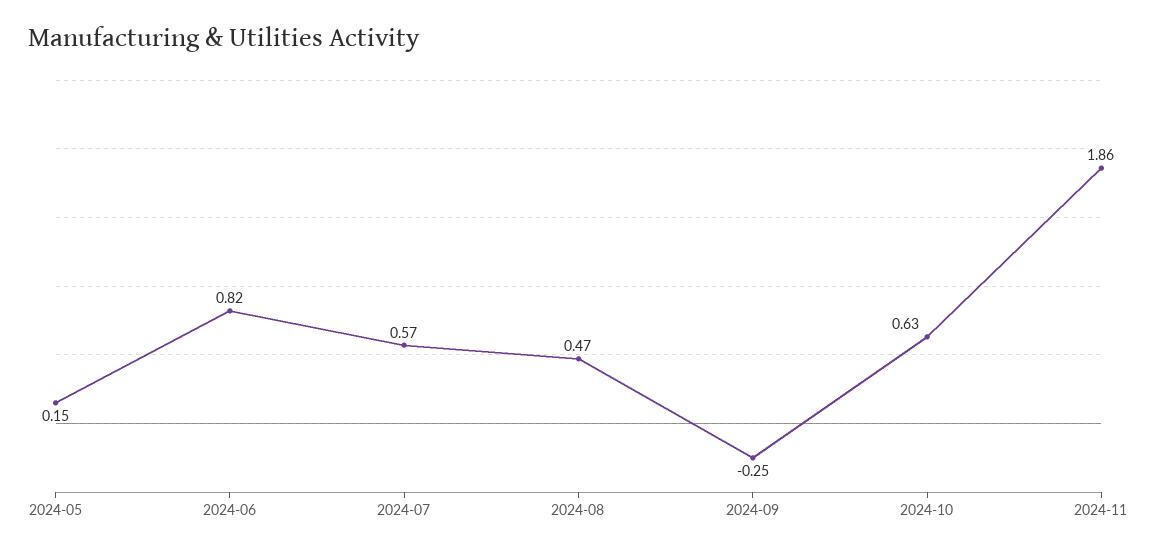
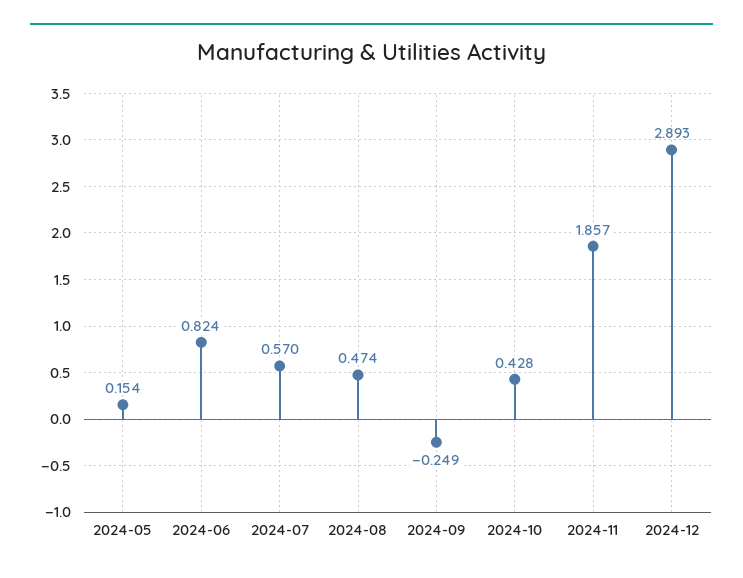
2024-10: 0.63 -> 0.428
2024-12: none -> 2.893

